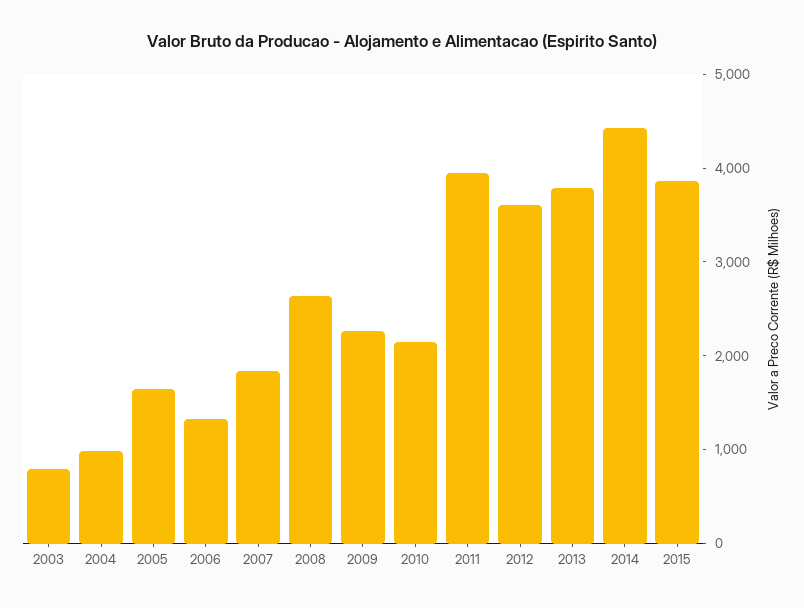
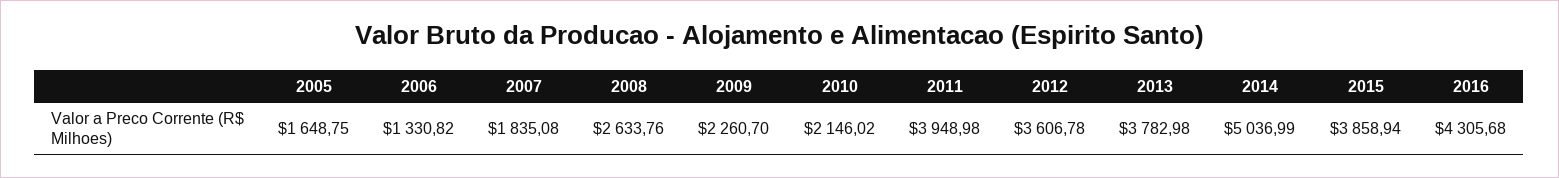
2003: 800 -> none
2004: 1000 -> none
2014: 4400 -> 5036.99
2016: none -> 4305.68

